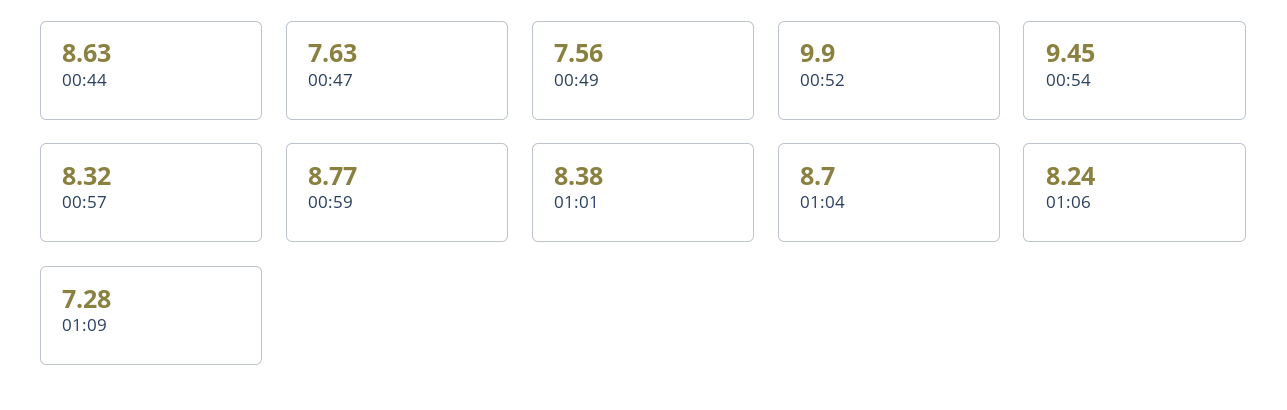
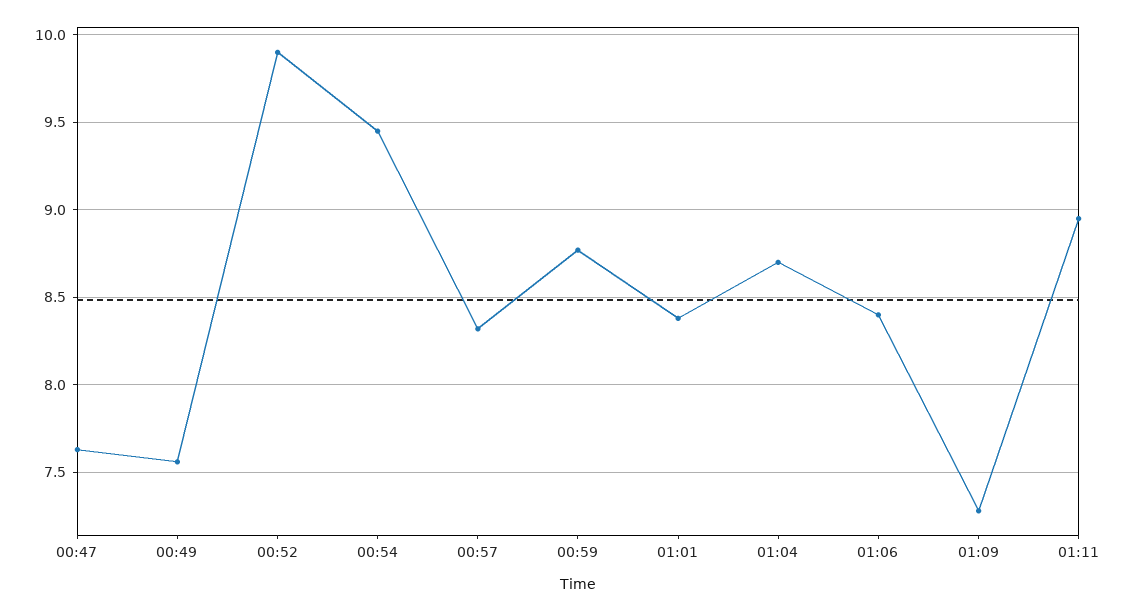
00:44: 8.63 -> none
01:06: 8.24 -> 8.4
01:11: none -> 8.95

